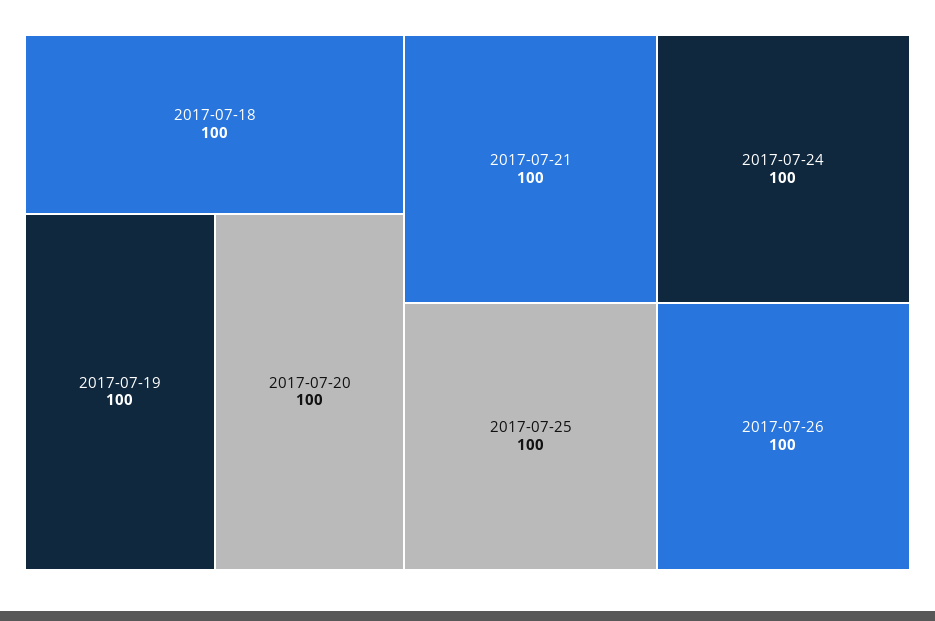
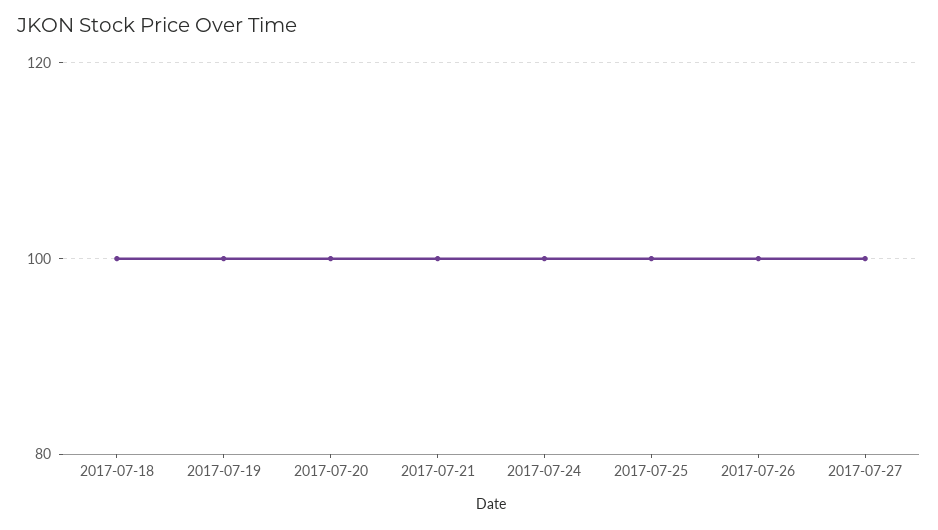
2017-07-27: none -> 100

